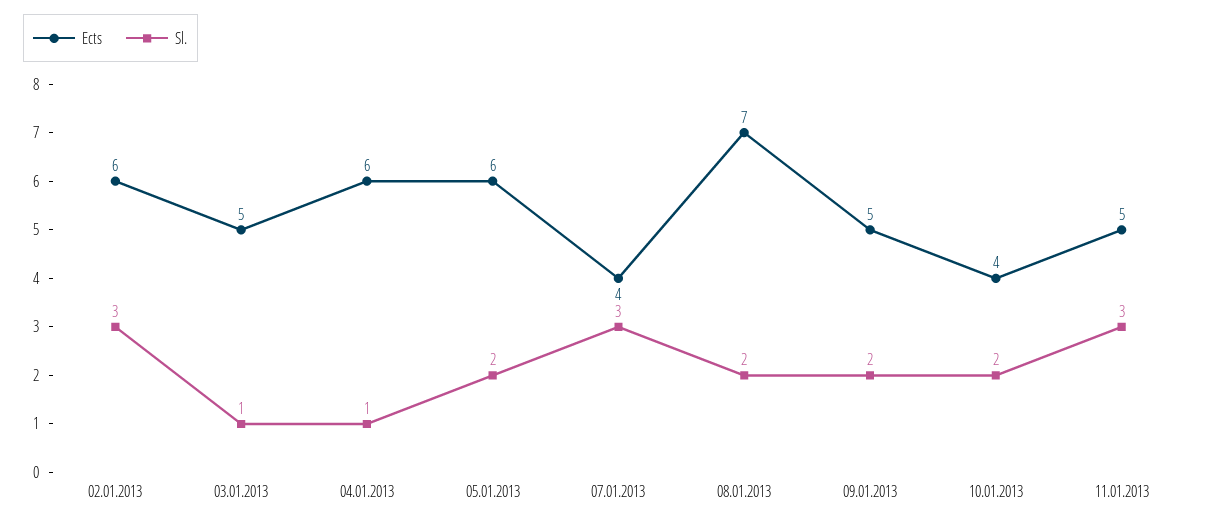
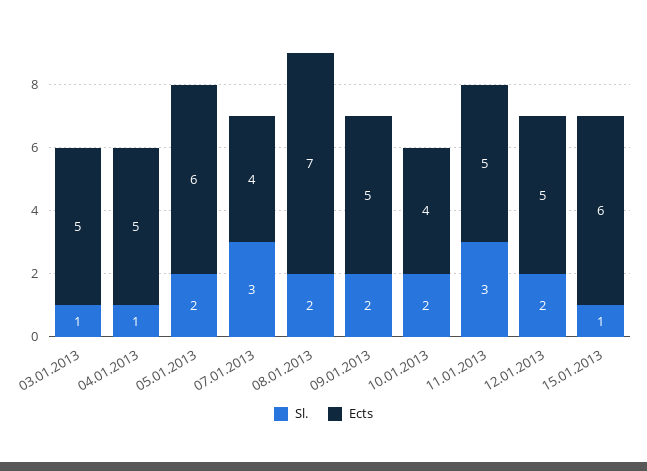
Ects, 02.01.2013: 6 -> none
Sl., 02.01.2013: 3 -> none
Ects, 04.01.2013: 6 -> 5
Sl., 12.01.2013: none -> 2
Ects, 12.01.2013: none -> 5
Sl., 15.01.2013: none -> 1
Ects, 15.01.2013: none -> 6

